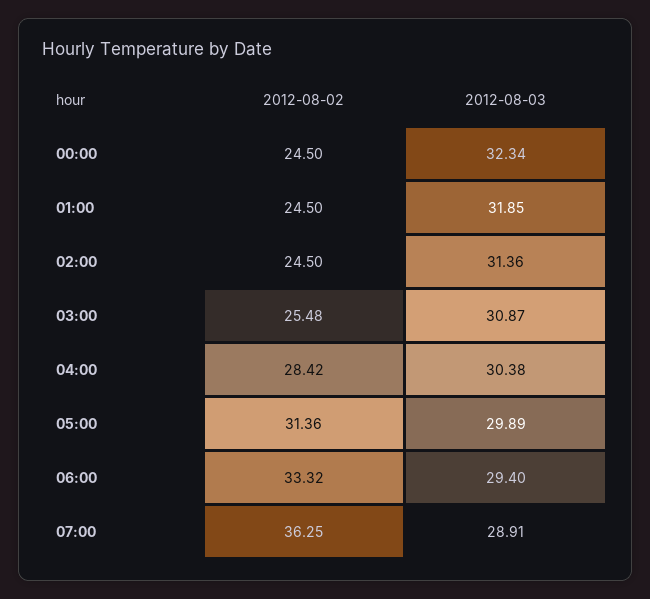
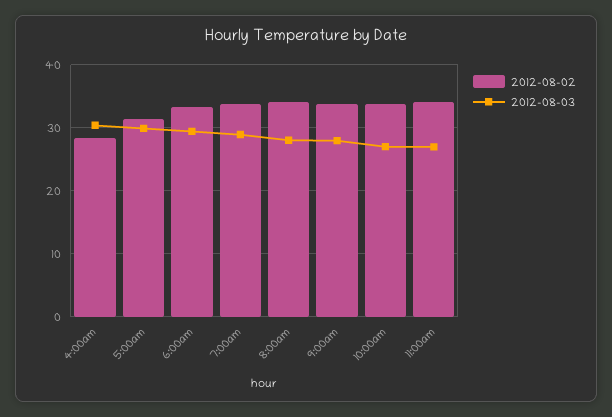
2012-08-02, 00:00: 24.5 -> none
2012-08-03, 00:00: 32.34 -> none
2012-08-02, 01:00: 24.5 -> none
2012-08-03, 01:00: 31.85 -> none
2012-08-02, 02:00: 24.5 -> none
2012-08-03, 02:00: 31.36 -> none
2012-08-02, 03:00: 25.48 -> none
2012-08-03, 03:00: 30.87 -> none
2012-08-02, 07:00: 36.25 -> 34
2012-08-02, 8:00am: none -> 34
2012-08-03, 8:00am: none -> 28
2012-08-02, 9:00am: none -> 34
2012-08-03, 9:00am: none -> 28
2012-08-02, 10:00am: none -> 34
2012-08-03, 10:00am: none -> 27
2012-08-02, 11:00am: none -> 34
2012-08-03, 11:00am: none -> 27

